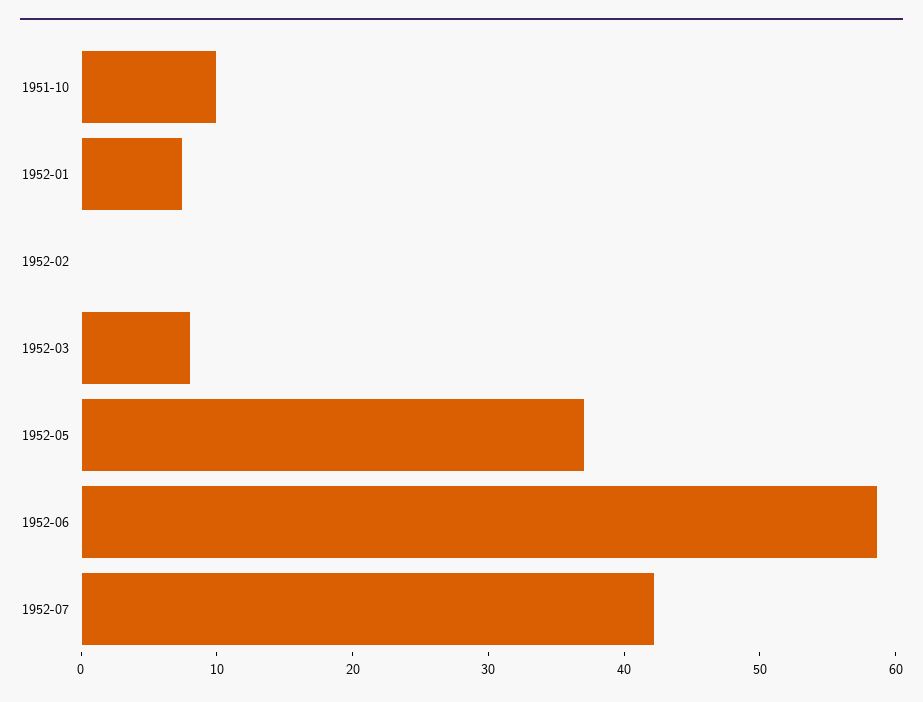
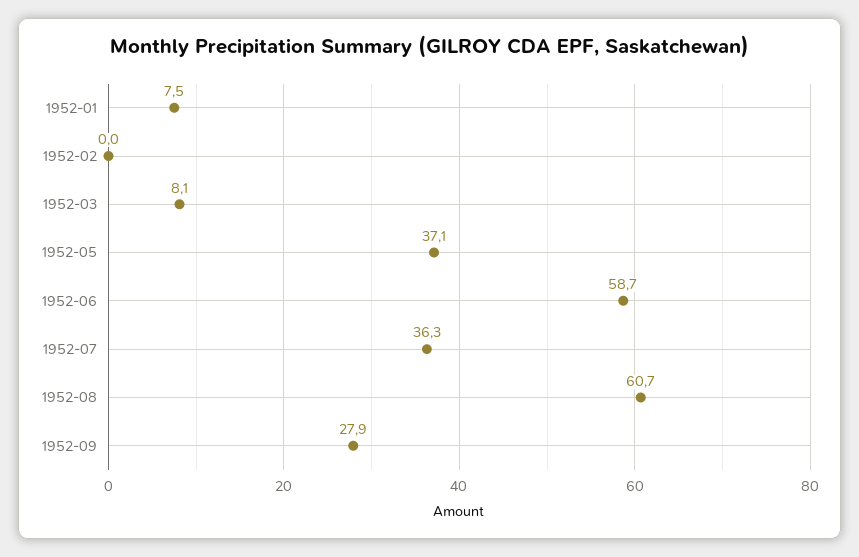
1951-10: 10 -> none
1952-07: 42 -> 36.3
1952-08: none -> 60.7
1952-09: none -> 27.9

